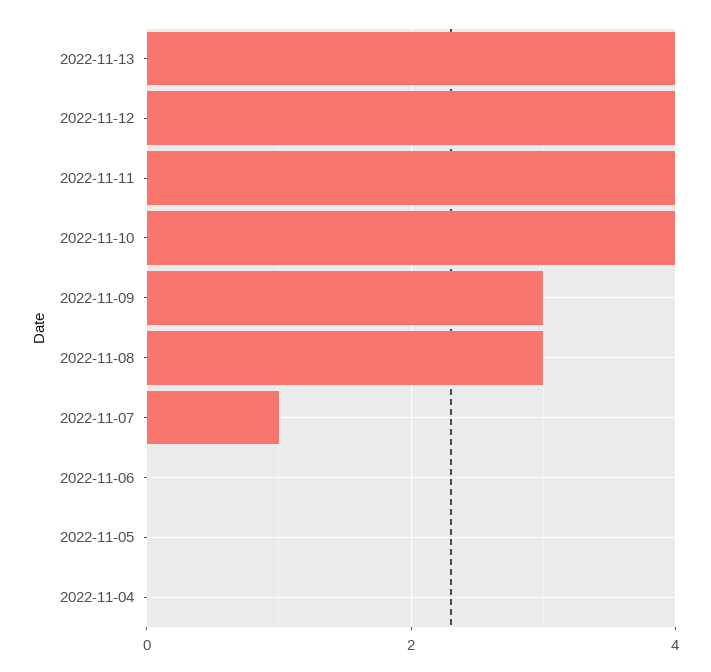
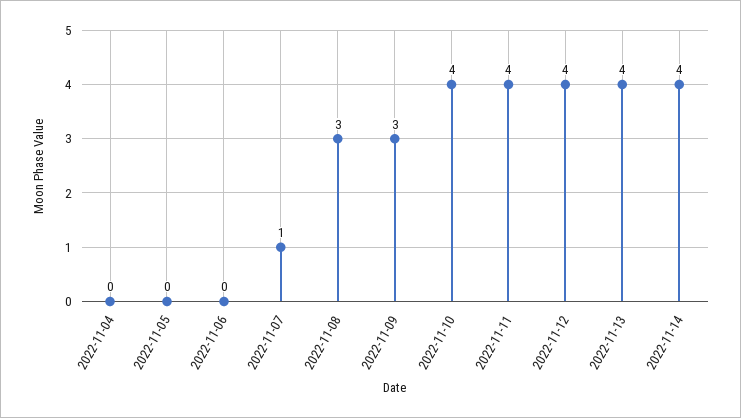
2022-11-14: none -> 4

